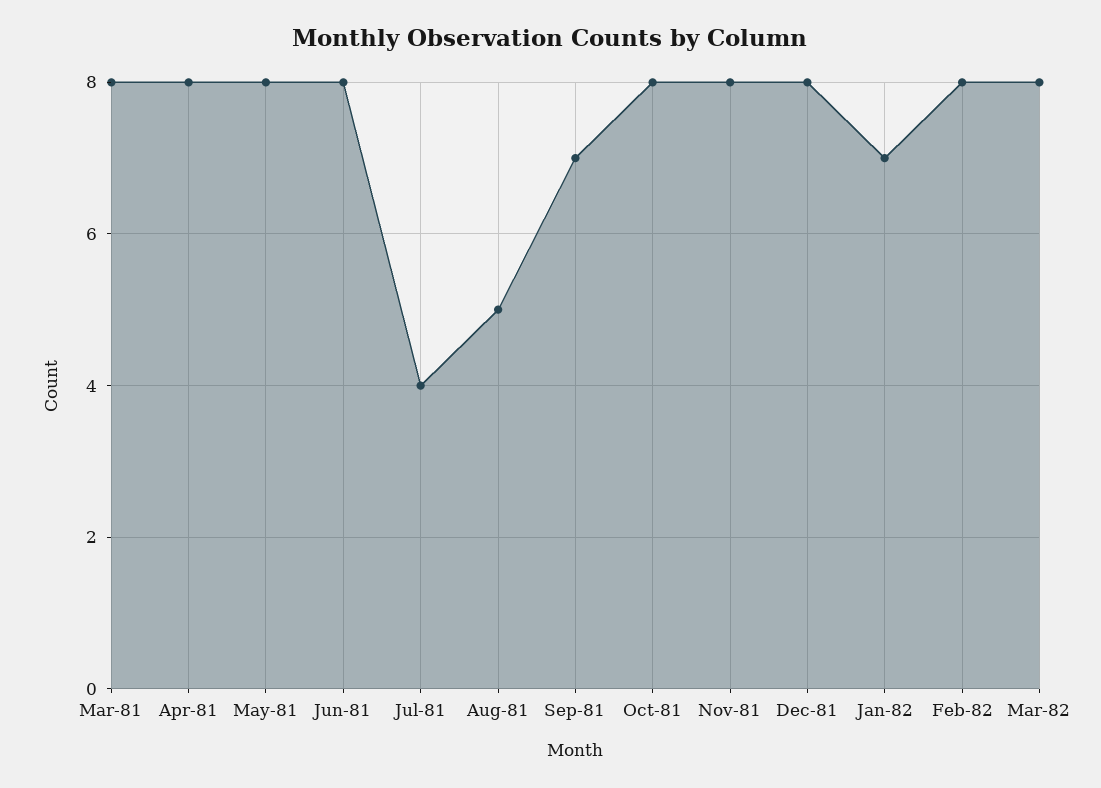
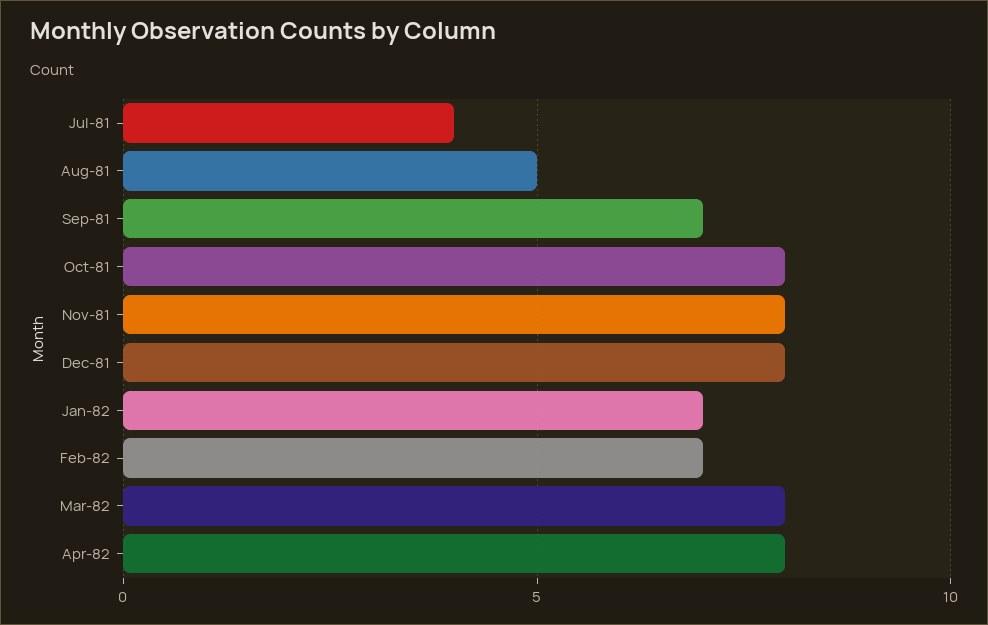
Mar-81: 8 -> none
Apr-81: 8 -> none
May-81: 8 -> none
Jun-81: 8 -> none
Feb-82: 8 -> 7
Apr-82: none -> 8

